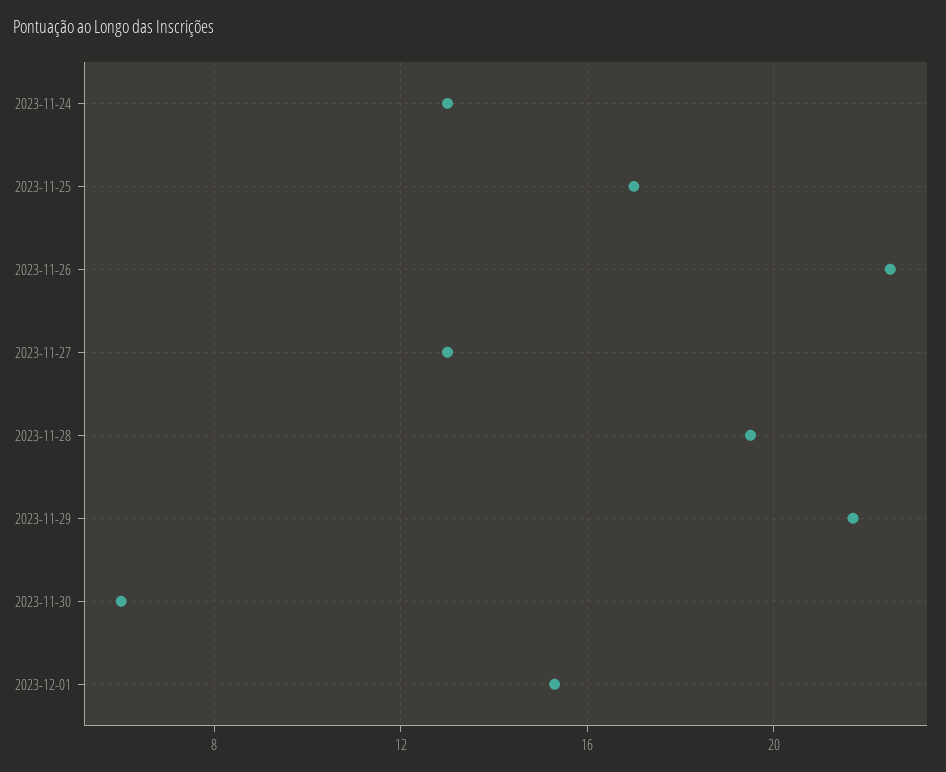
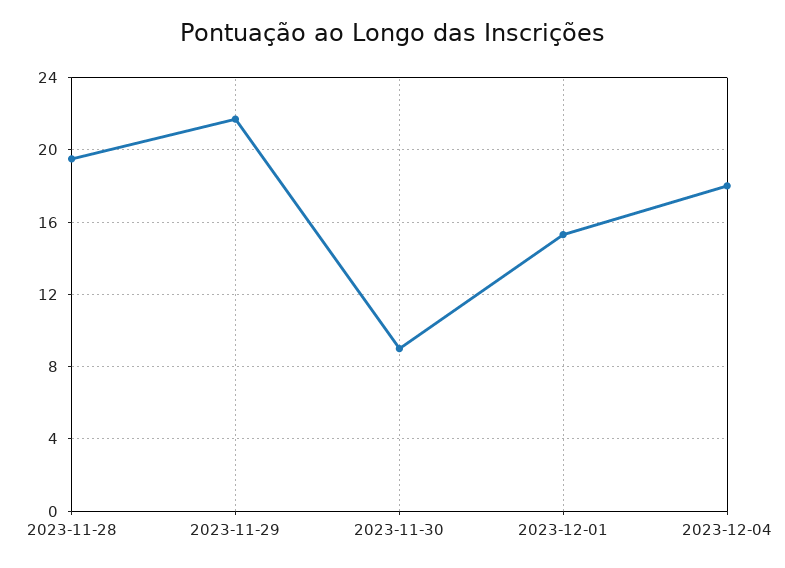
2023-11-24: 13 -> none
2023-11-25: 17 -> none
2023-11-26: 22.5 -> none
2023-11-27: 13 -> none
2023-11-30: 6 -> 9
2023-12-04: none -> 18

